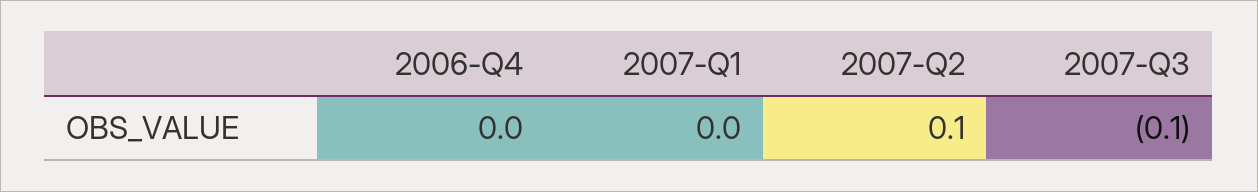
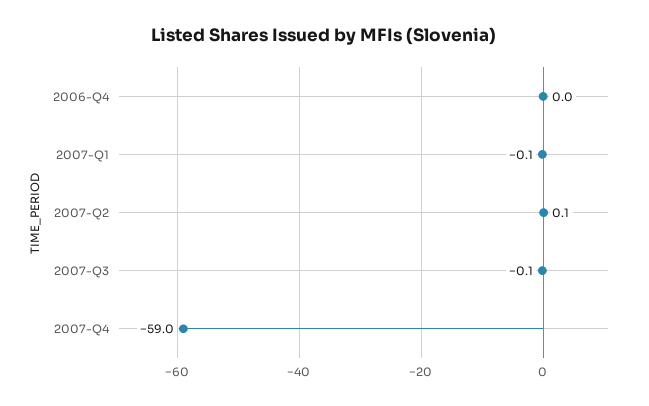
2007-Q1: 0 -> -0.1
2007-Q4: none -> -59

